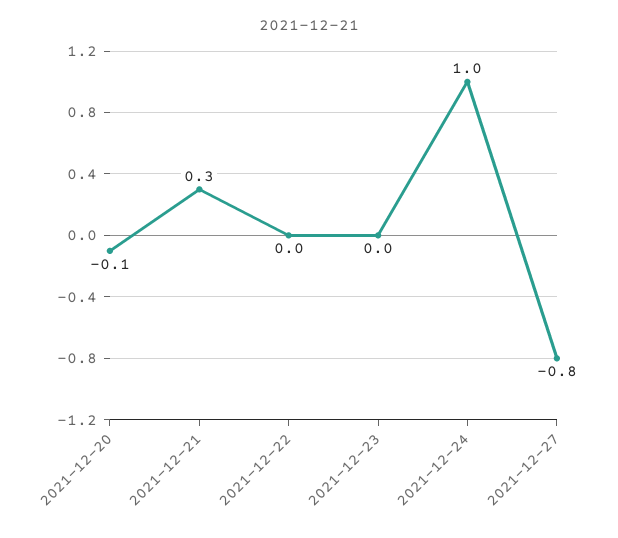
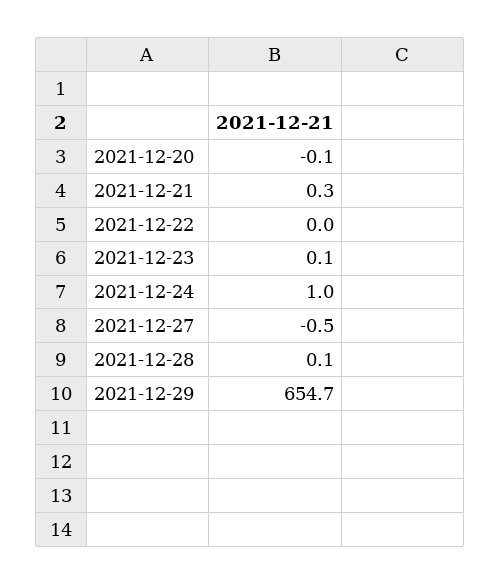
2021-12-23: 0 -> 0.1
2021-12-27: -0.8 -> -0.5
2021-12-28: none -> 0.1
2021-12-29: none -> 654.7

